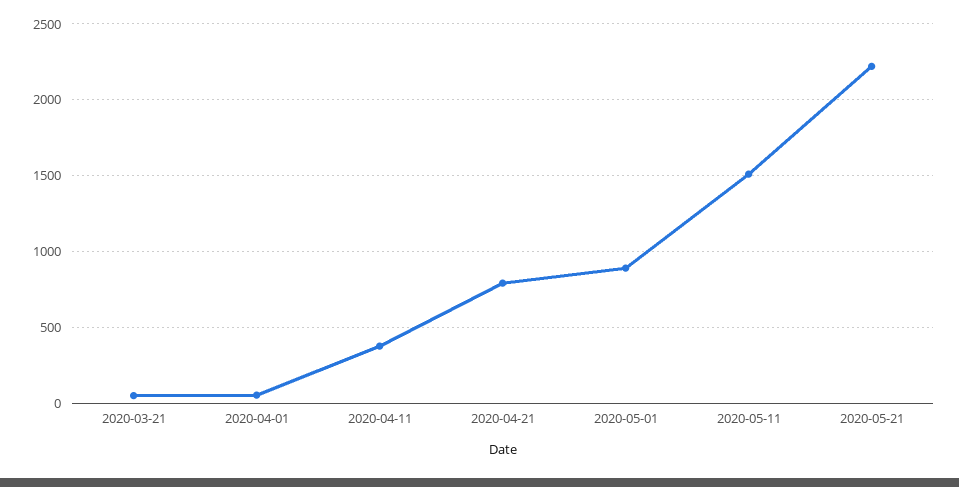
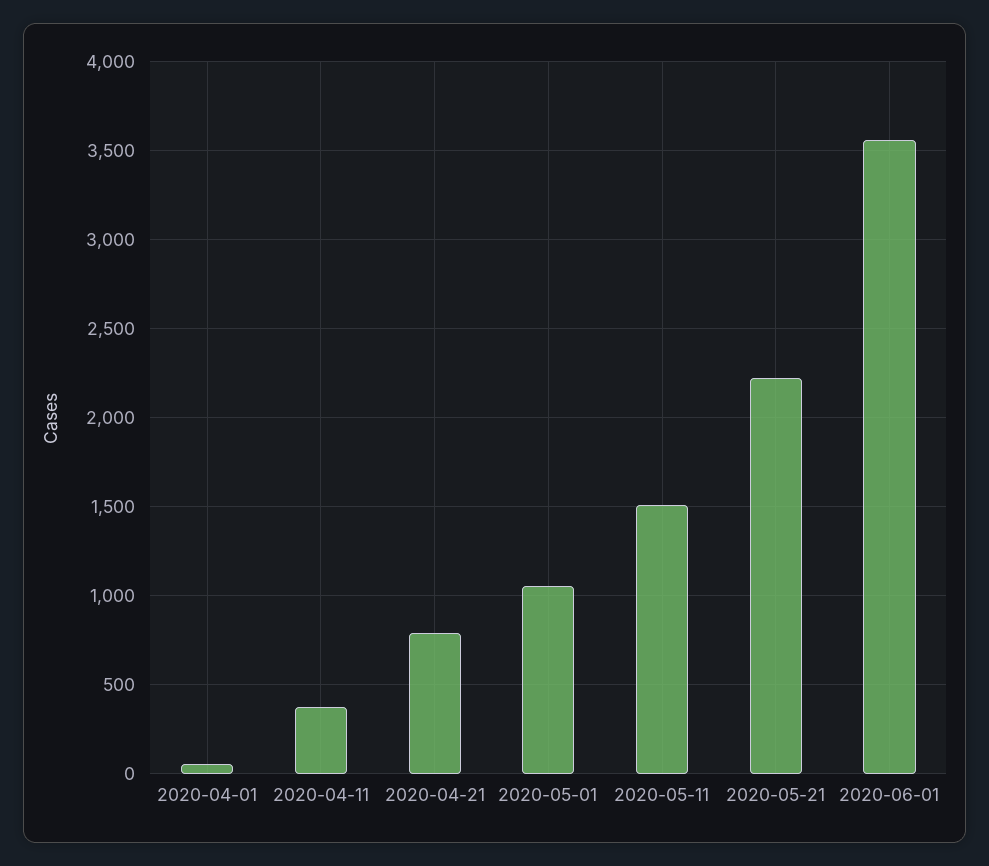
2020-03-21: 50 -> none
2020-05-01: 900 -> 1050
2020-06-01: none -> 3550

